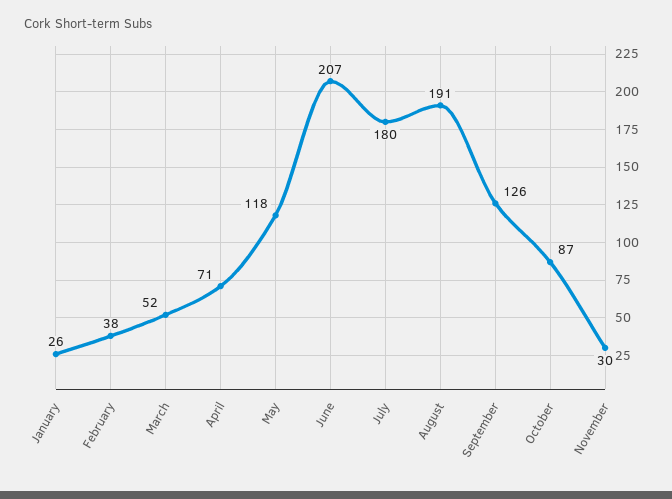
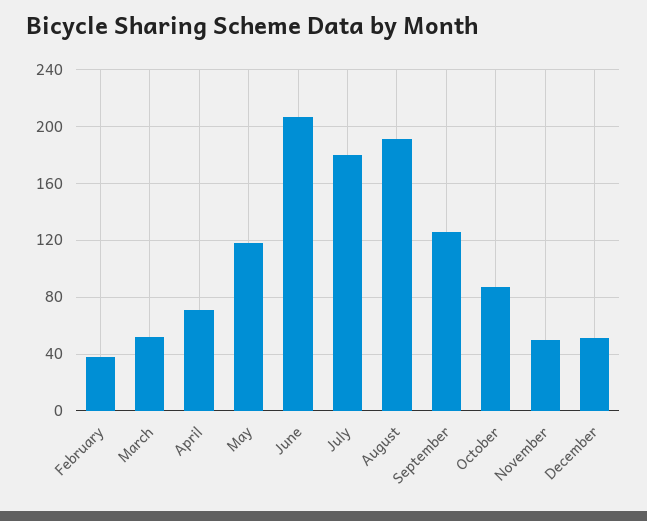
January: 26 -> none
November: 30 -> 50
December: none -> 50

